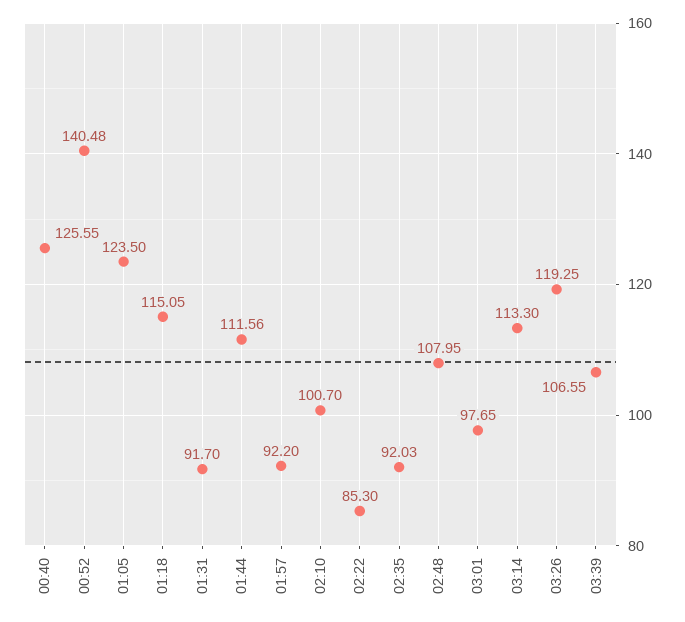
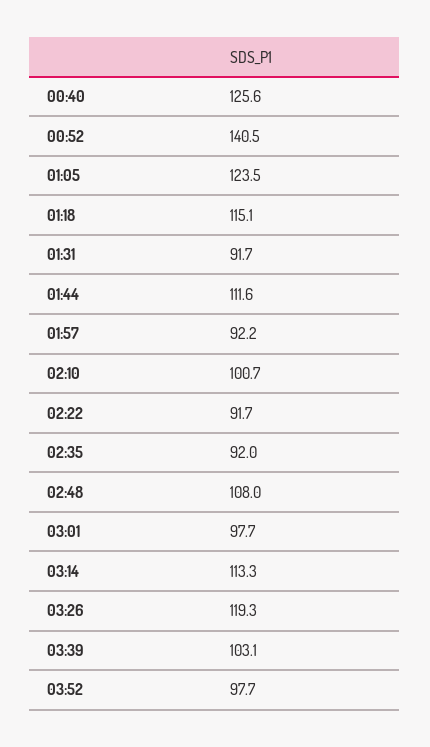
02:22: 85.3 -> 91.7
03:39: 106.55 -> 103.1
03:52: none -> 97.7

